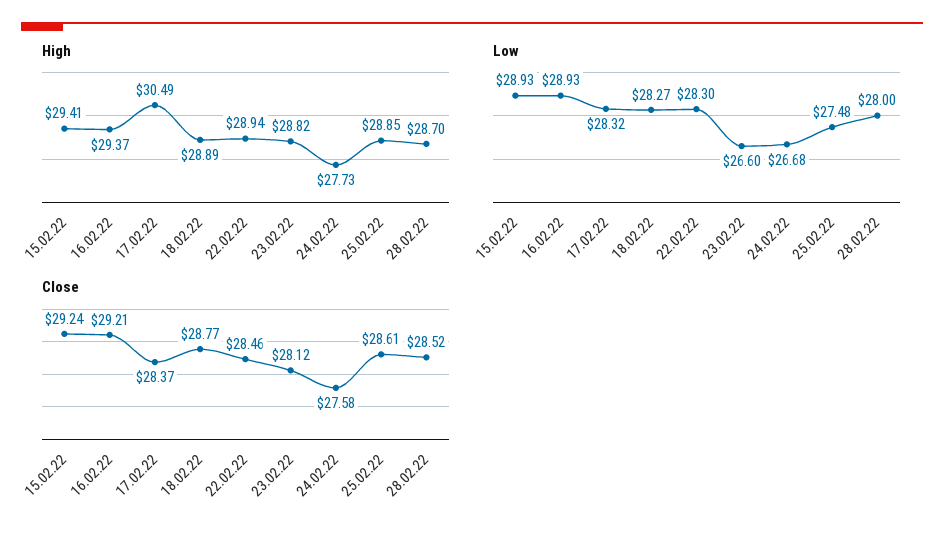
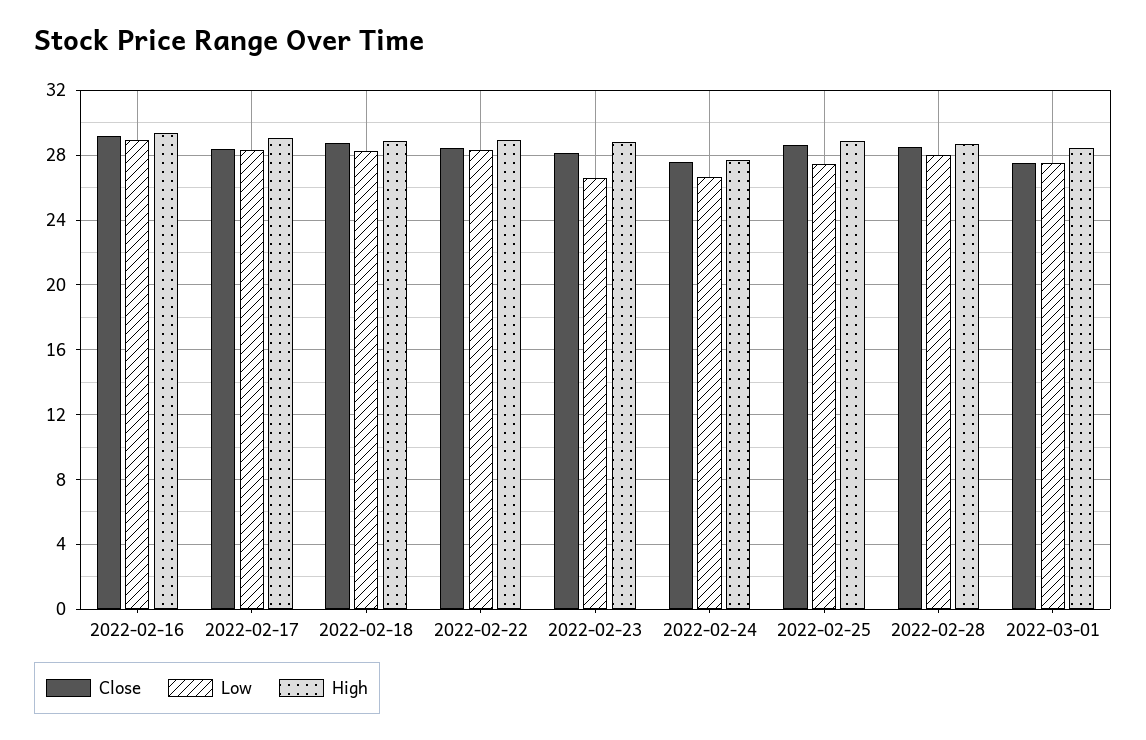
High, 15.02.22: 29.41 -> none
High, 17.02.22: 30.49 -> 29
Low, 15.02.22: 28.93 -> none
Close, 15.02.22: 29.24 -> none
Close, 2022-03-01: none -> 27.5
Low, 2022-03-01: none -> 27.5
High, 2022-03-01: none -> 28.5

